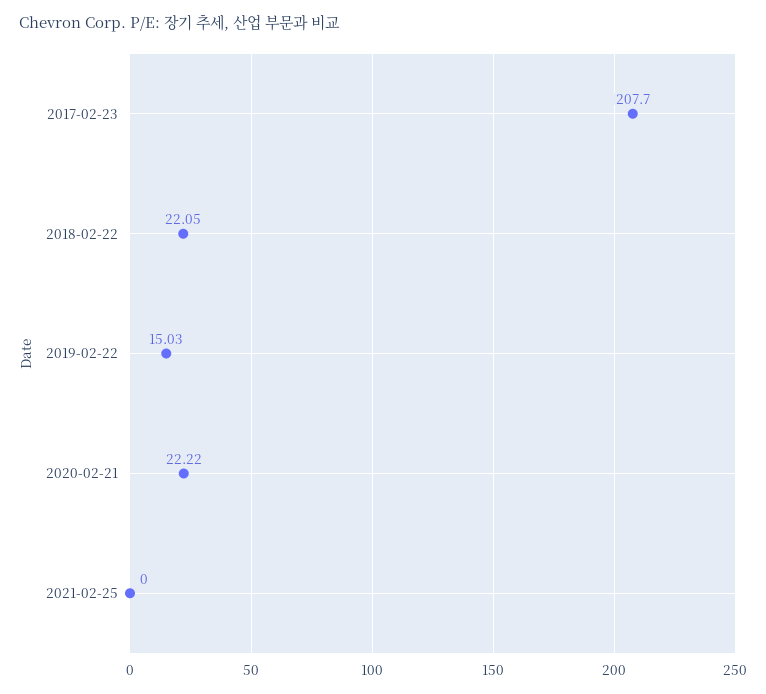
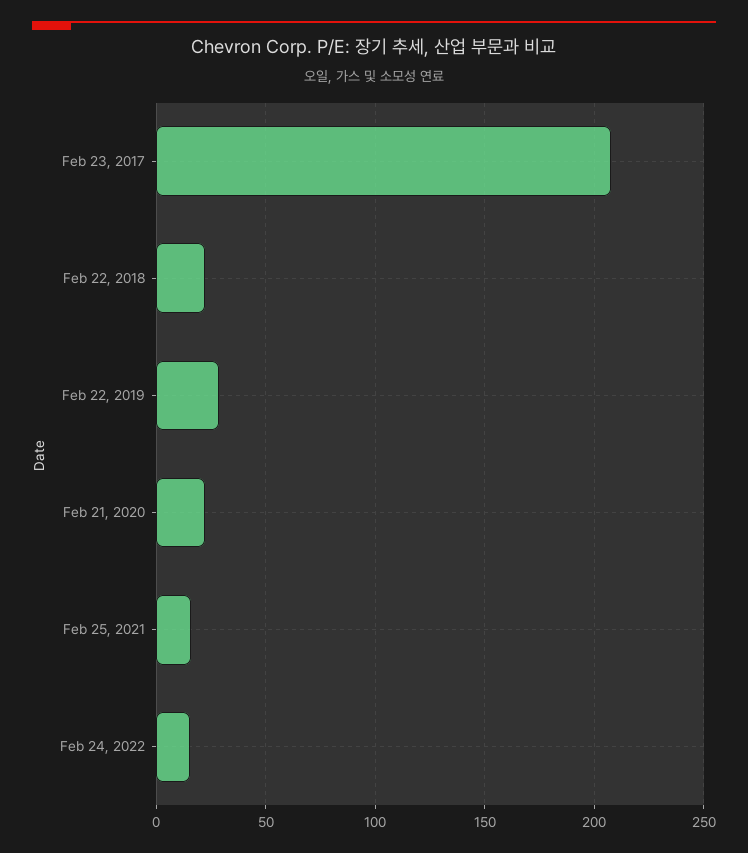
2019-02-22: 15.03 -> 30
2021-02-25: 0 -> 15
Feb 24, 2022: none -> 15

